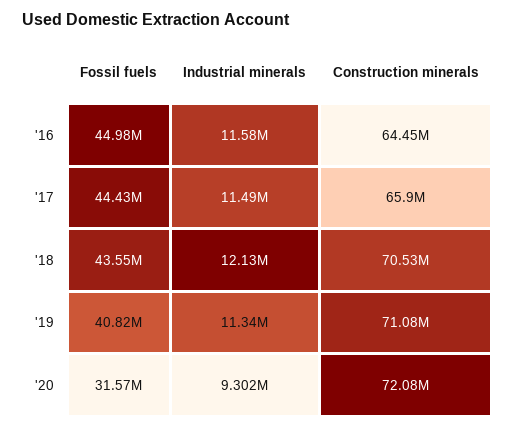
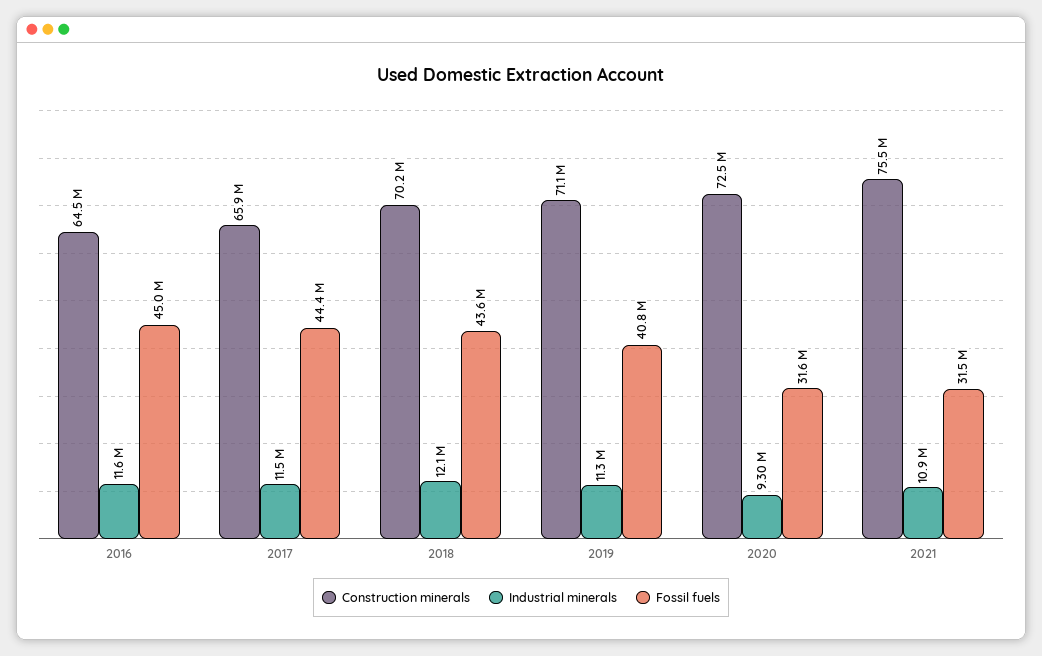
Construction minerals, '18: 70530000 -> 70200000
Construction minerals, '20: 72080000 -> 72500000
Construction minerals, 2021: none -> 75500000
Industrial minerals, 2021: none -> 10900000
Fossil fuels, 2021: none -> 31500000

